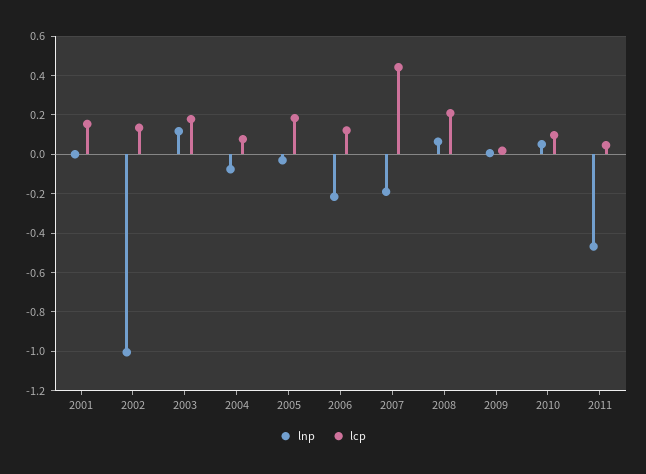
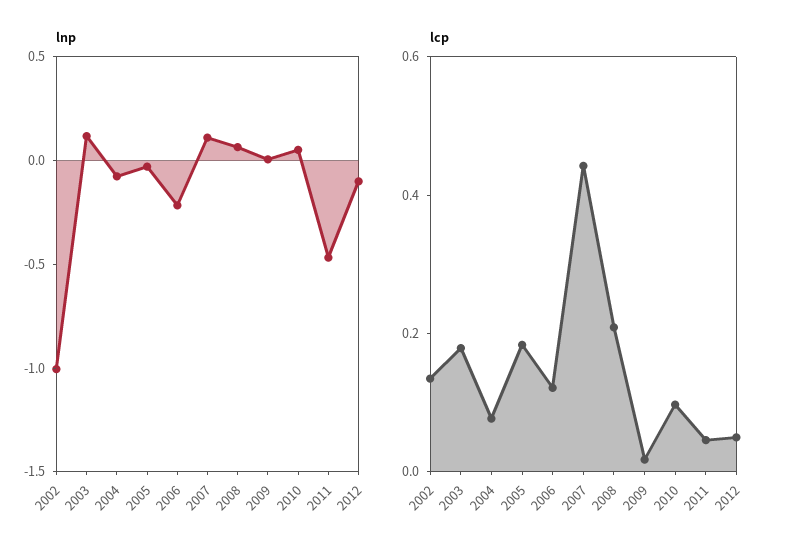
lnp, 2001: 0 -> none
lcp, 2001: 0.15 -> none
lnp, 2007: -0.2 -> 0.1
lnp, 2012: none -> -0.1
lcp, 2012: none -> 0.05

